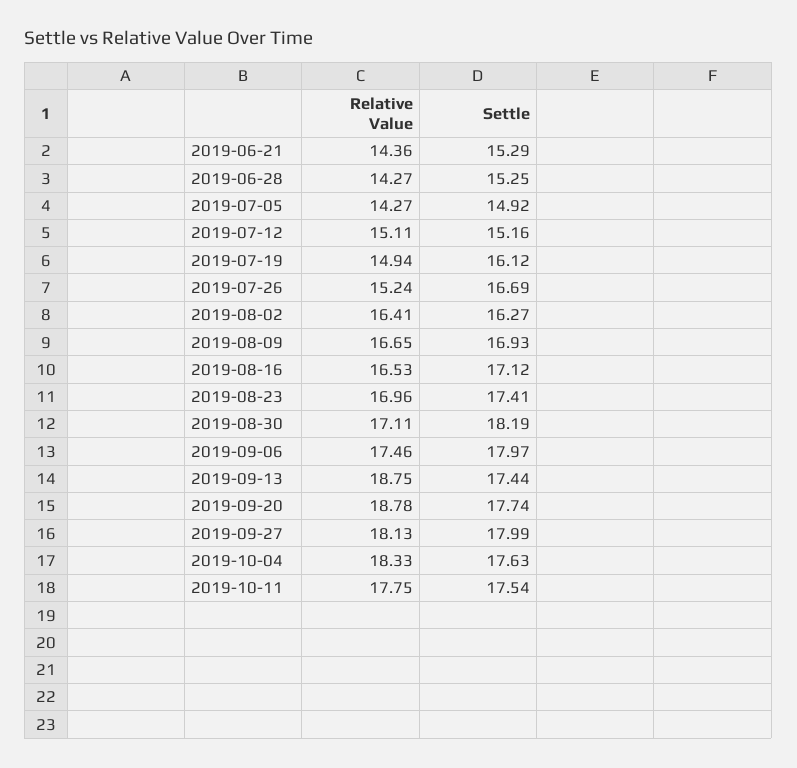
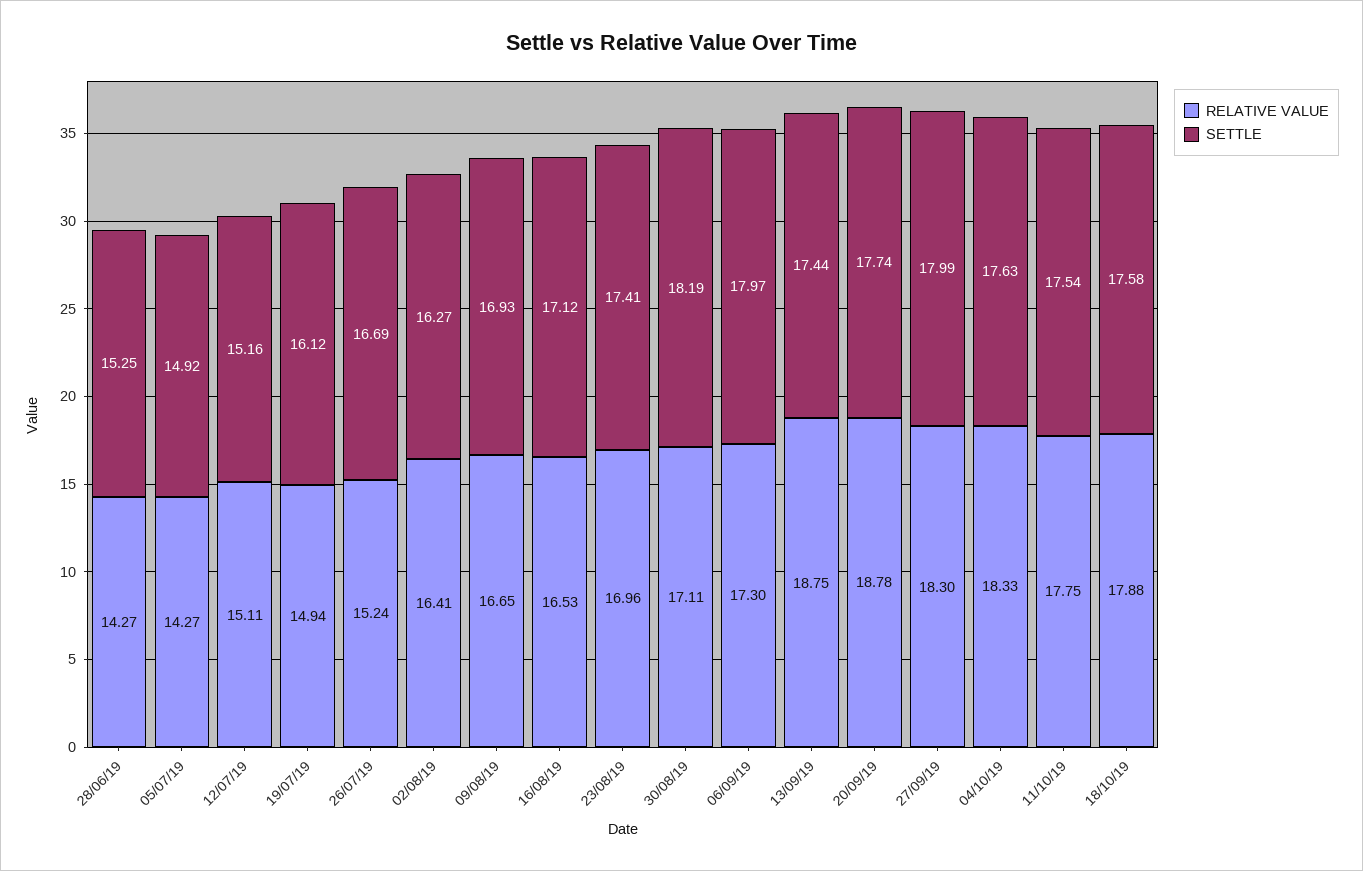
Relative Value, 2019-06-21: 14.36 -> none
Settle, 2019-06-21: 15.29 -> none
Relative Value, 2019-09-06: 17.46 -> 17.3
Relative Value, 2019-09-27: 18.13 -> 18.3
Relative Value, 18/10/19: none -> 17.88
Settle, 18/10/19: none -> 17.58

